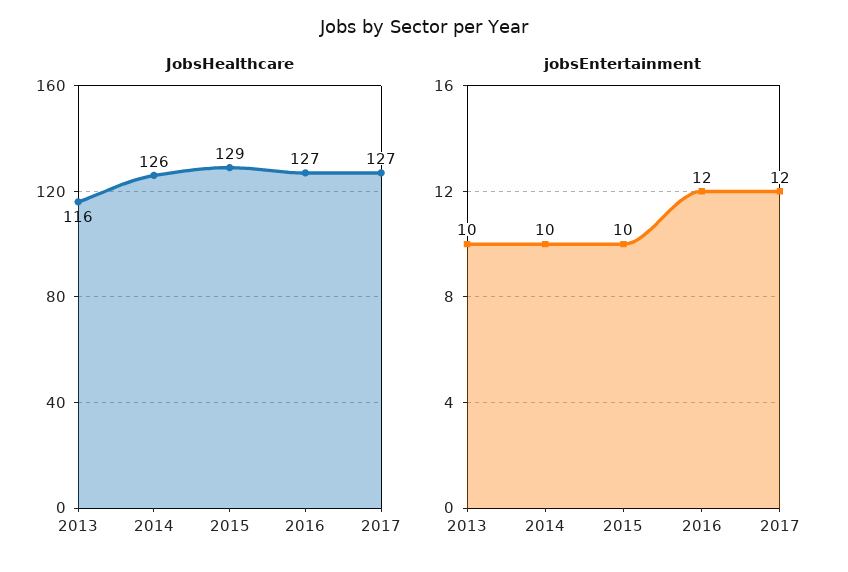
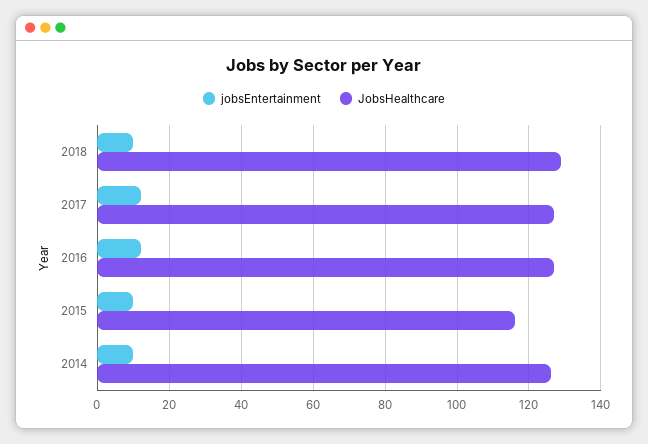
JobsHealthcare, 2013: 116 -> none
JobsHealthcare, 2015: 129 -> 115
jobsEntertainment, 2013: 10 -> none
jobsEntertainment, 2018: none -> 10
JobsHealthcare, 2018: none -> 130

